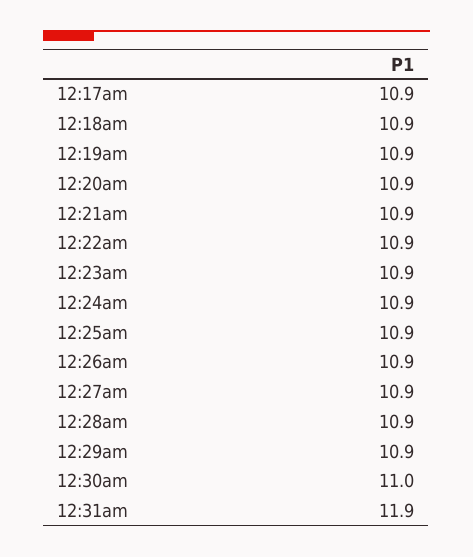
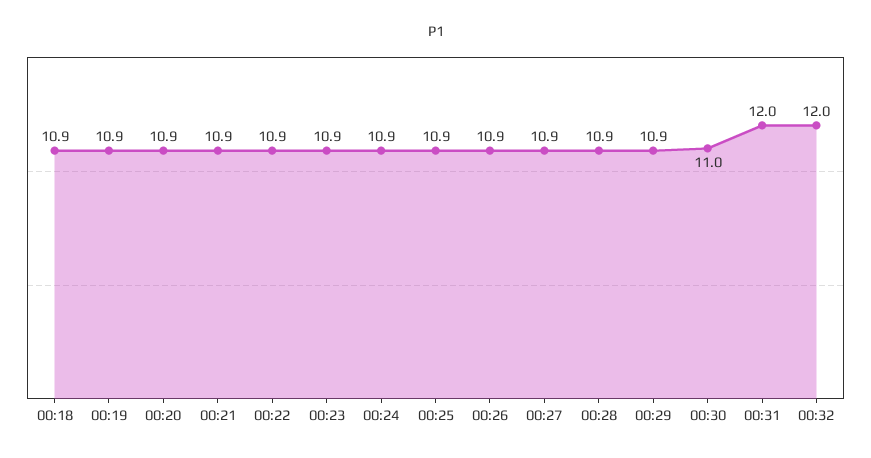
12:17am: 10.9 -> none
12:31am: 11.9 -> 12
00:32: none -> 12

